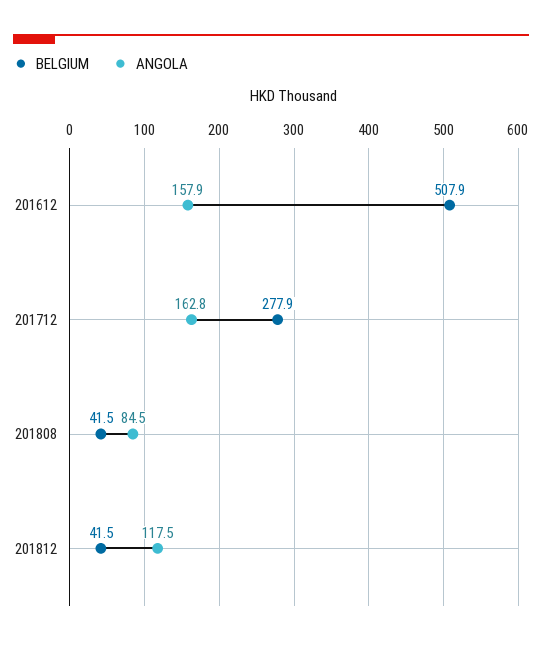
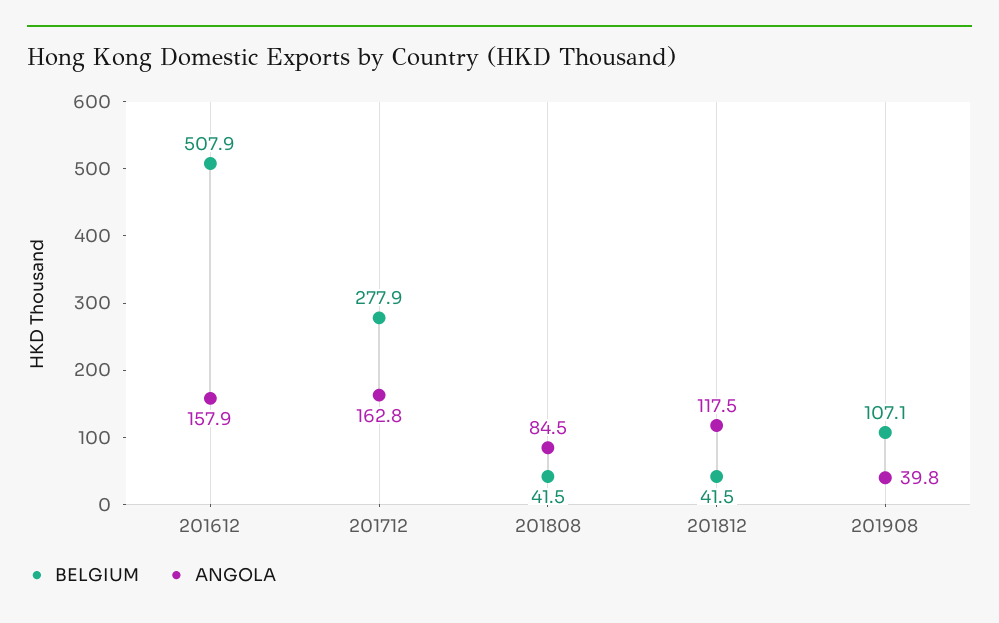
BELGIUM, 201908: none -> 107.1
ANGOLA, 201908: none -> 39.8

